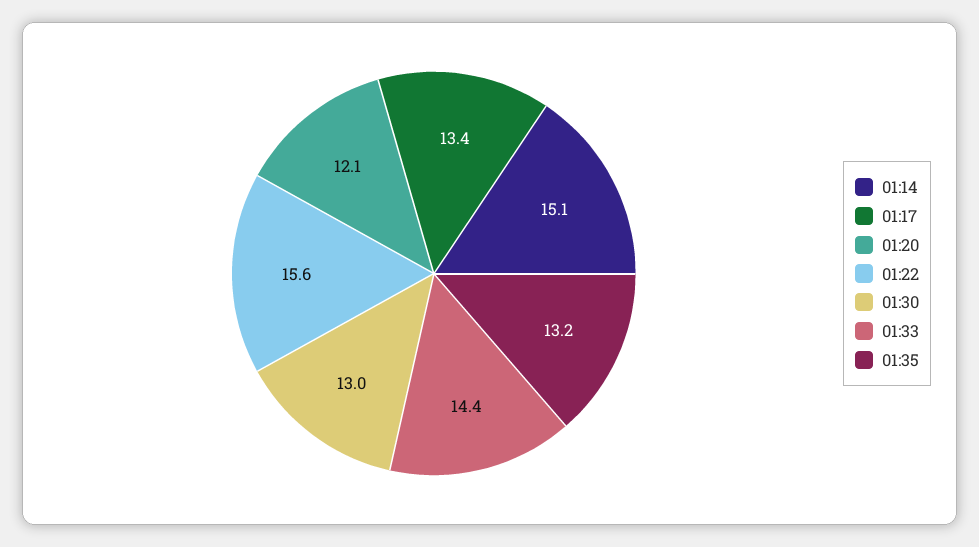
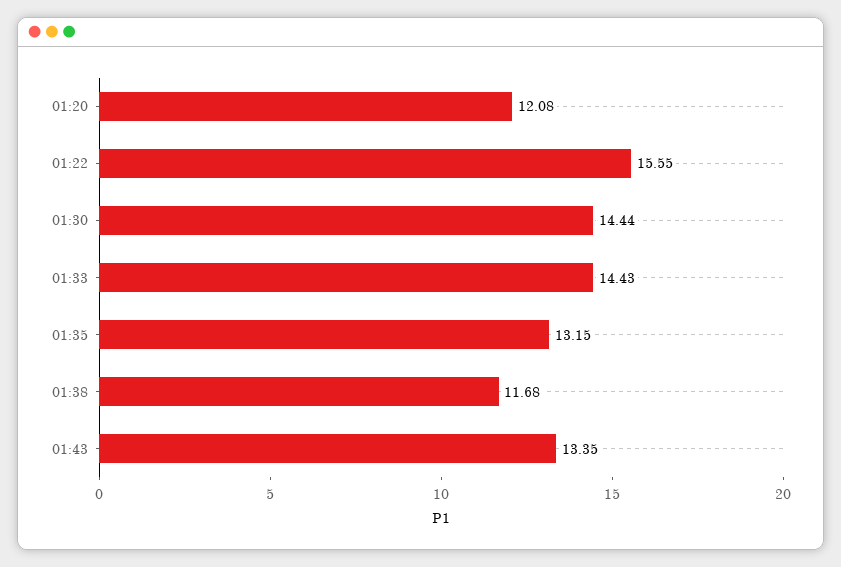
01:14: 15.1 -> none
01:17: 13.4 -> none
01:30: 13 -> 14.44
01:38: none -> 11.68
01:43: none -> 13.35

